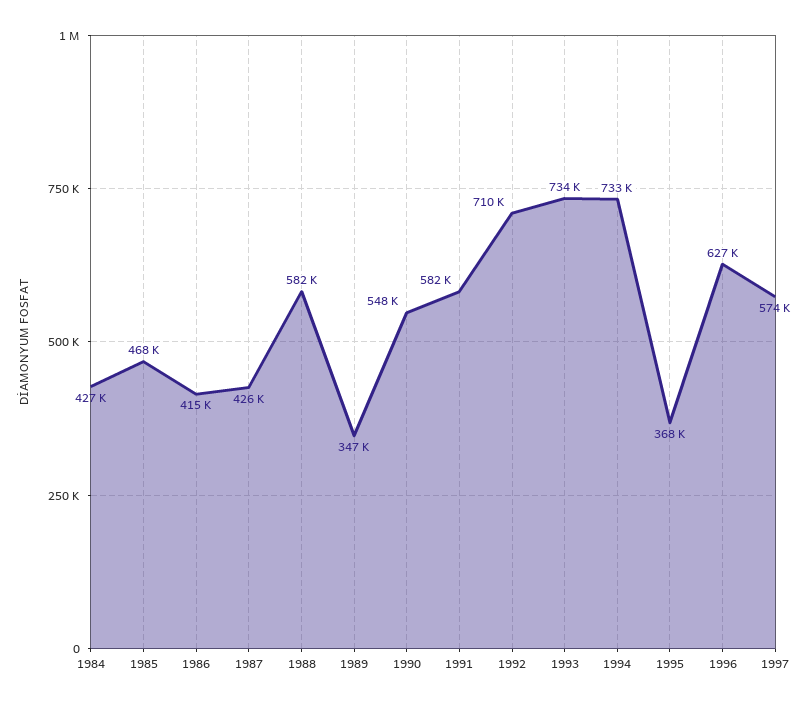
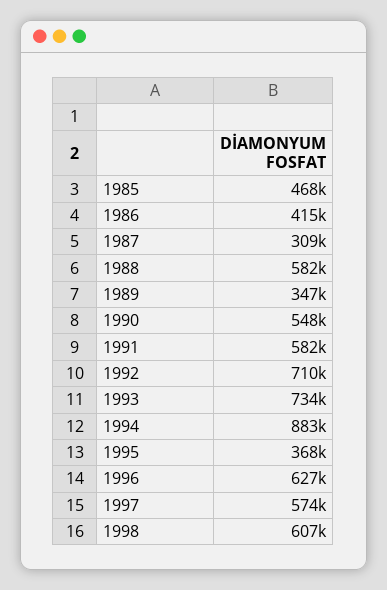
1984: 427000 -> none
1987: 426000 -> 309000
1994: 733000 -> 883000
1998: none -> 607000

